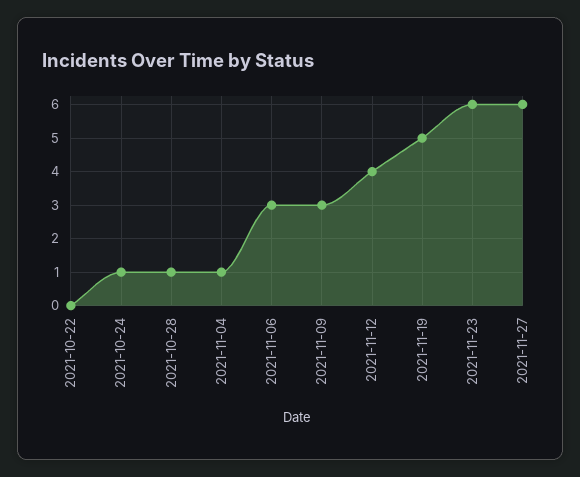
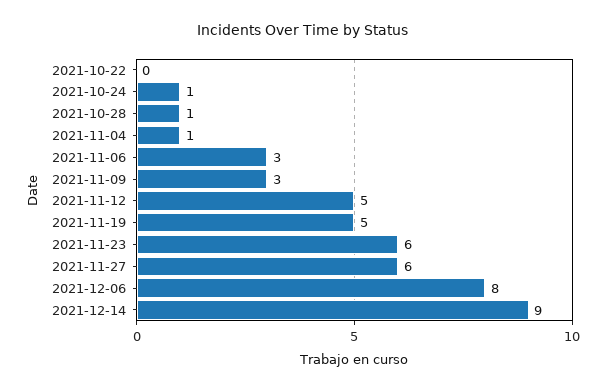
2021-11-12: 4 -> 5
2021-12-06: none -> 8
2021-12-14: none -> 9

